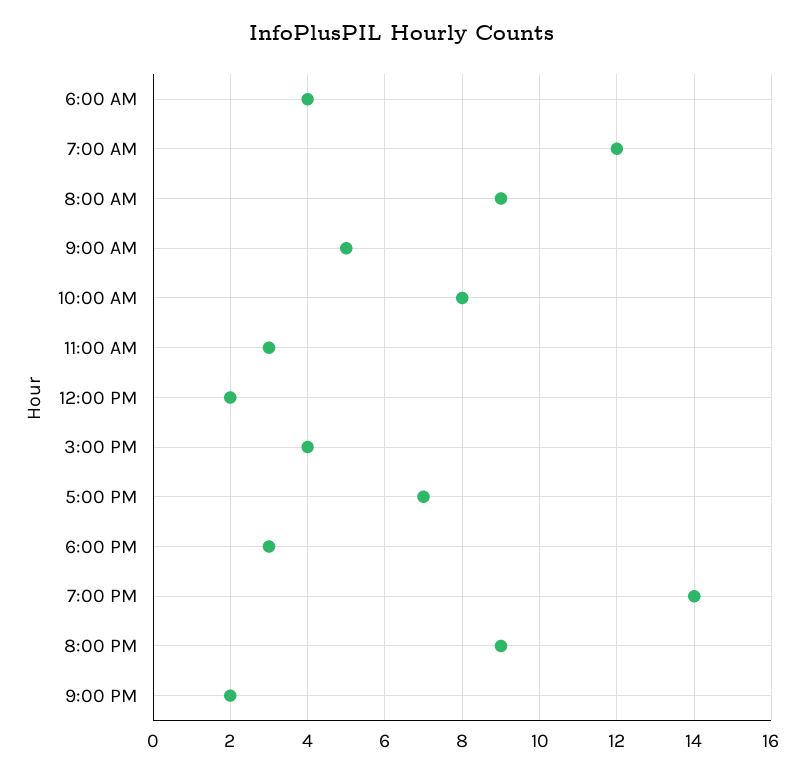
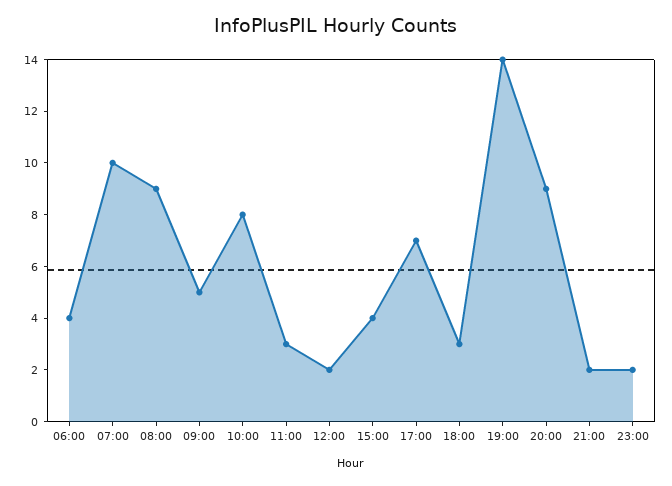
7:00 AM: 12 -> 10
23:00: none -> 2

